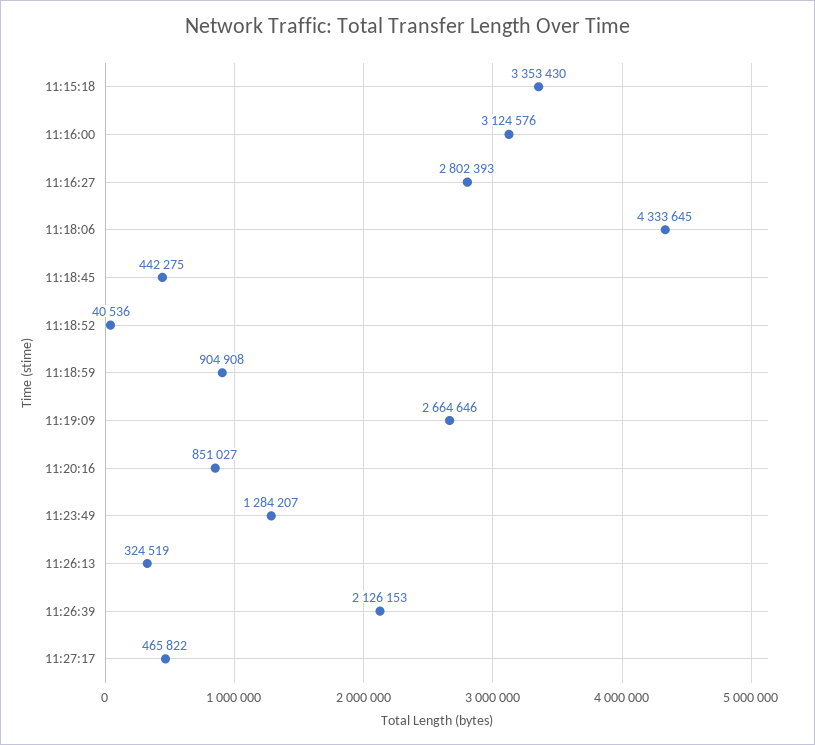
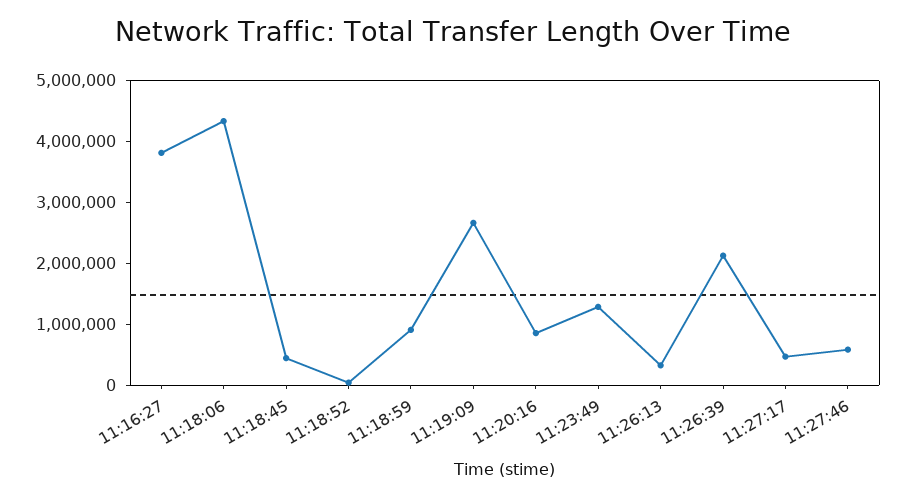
11:15:18: 3353430 -> none
11:16:00: 3124576 -> none
11:16:27: 2802393 -> 3800000
11:27:46: none -> 600000

